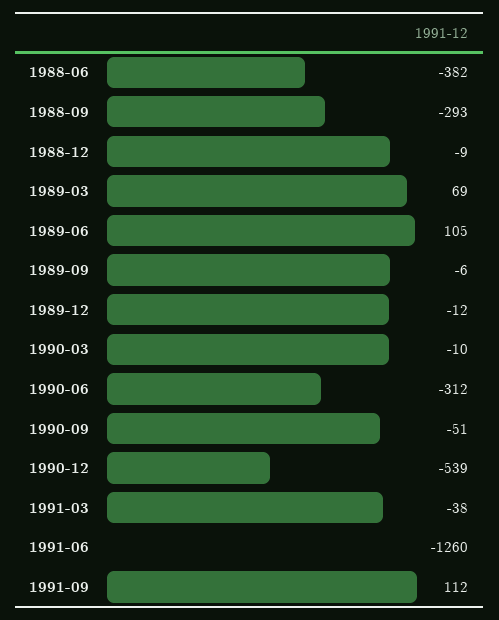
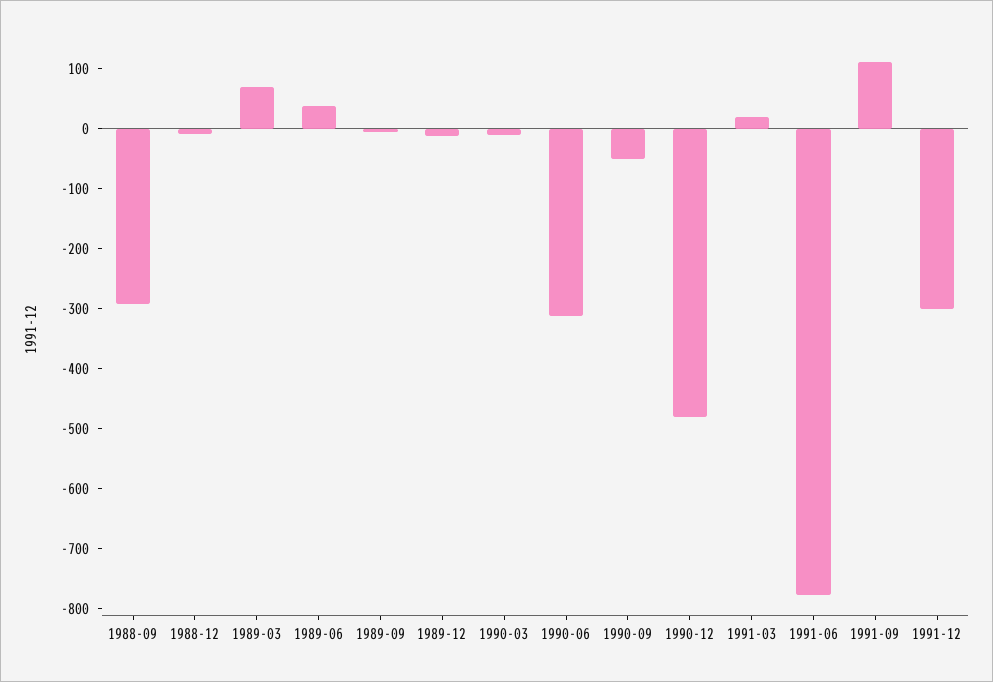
1988-06: -382 -> none
1989-06: 105 -> 40
1990-12: -539 -> -480
1991-03: -38 -> 20
1991-06: -1260 -> -780
1991-12: none -> -300

